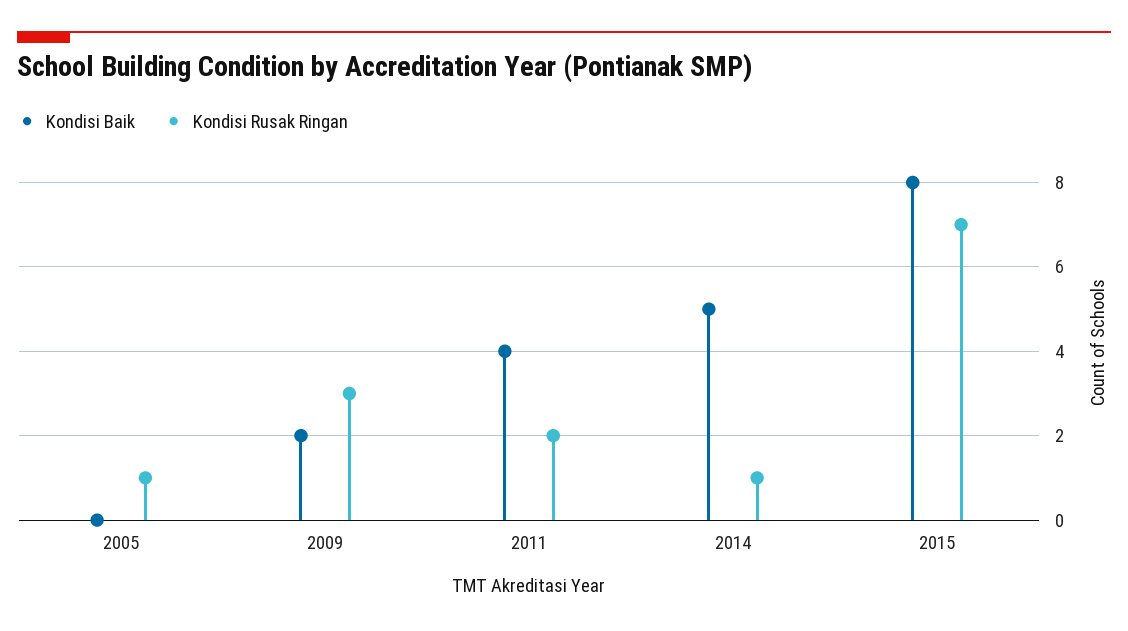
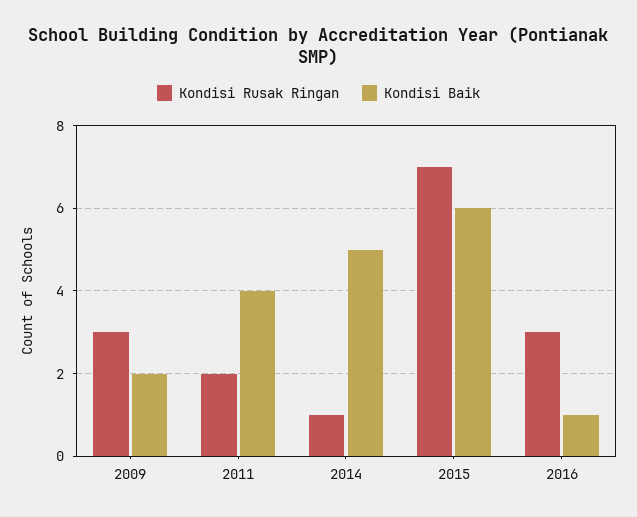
Kondisi Baik, 2005: 0 -> none
Kondisi Rusak Ringan, 2005: 1 -> none
Kondisi Baik, 2015: 8 -> 6
Kondisi Rusak Ringan, 2016: none -> 3
Kondisi Baik, 2016: none -> 1

